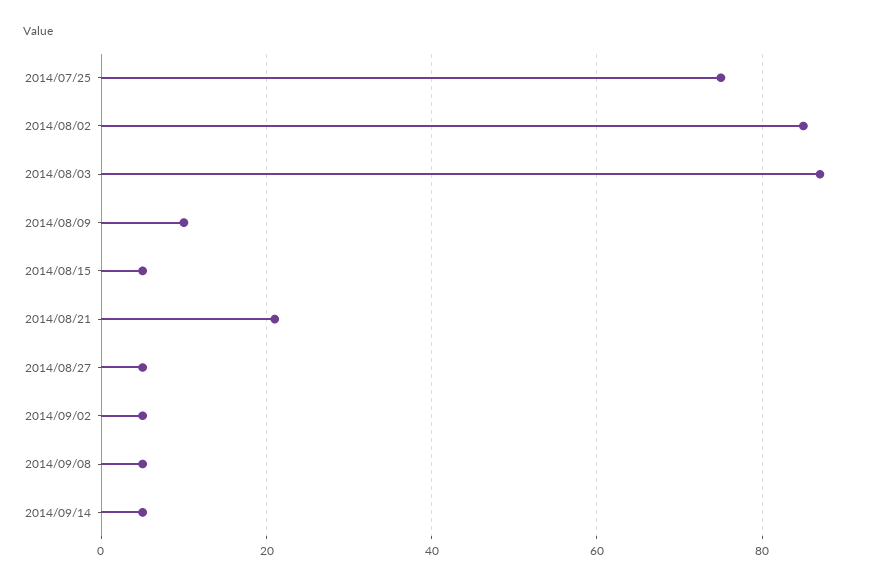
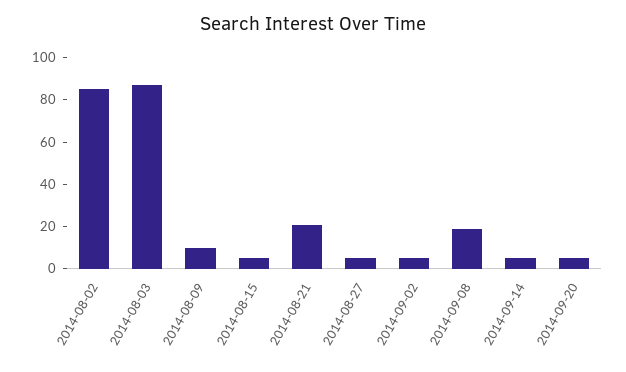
2014/07/25: 75 -> none
2014/09/08: 5 -> 20
2014-09-20: none -> 5

